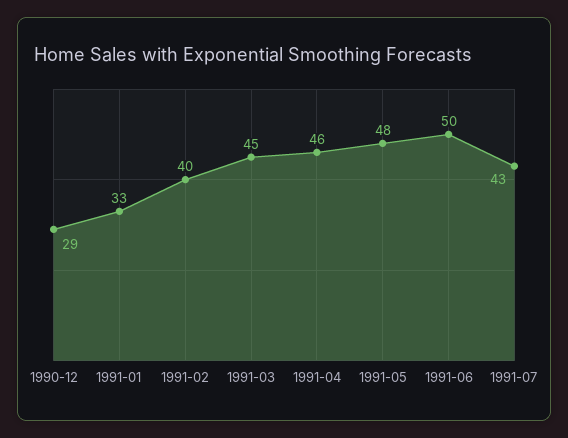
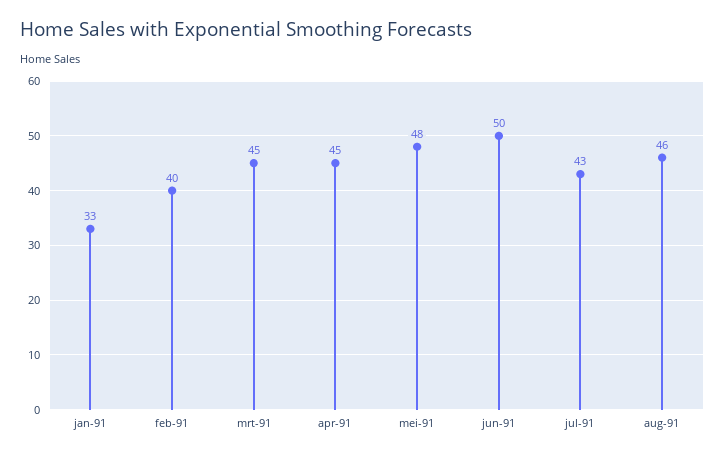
1990-12: 29 -> none
1991-04: 46 -> 45
aug-91: none -> 46

